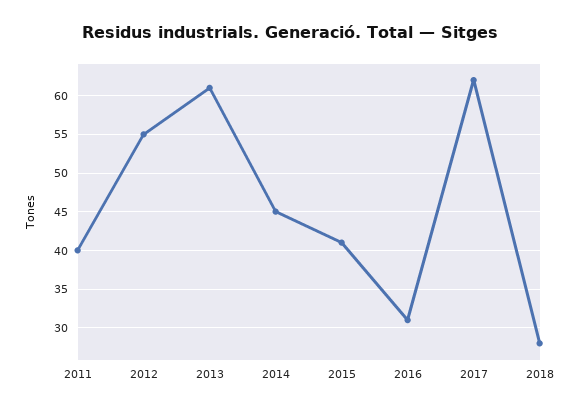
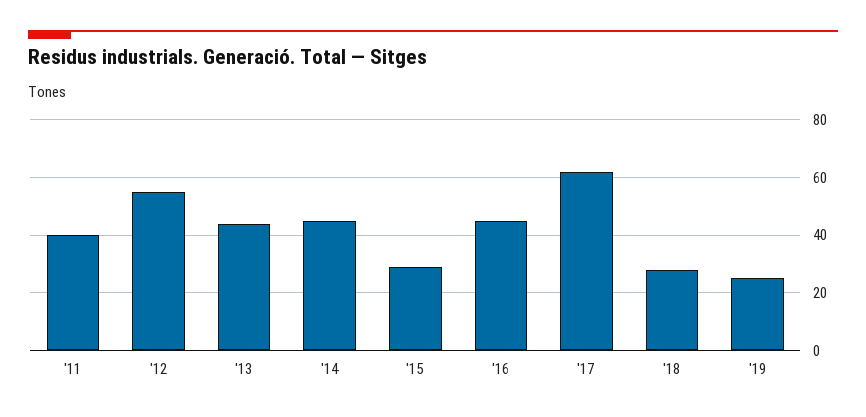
2013: 61 -> 45
2015: 41 -> 30
2016: 31 -> 45
'19: none -> 25

